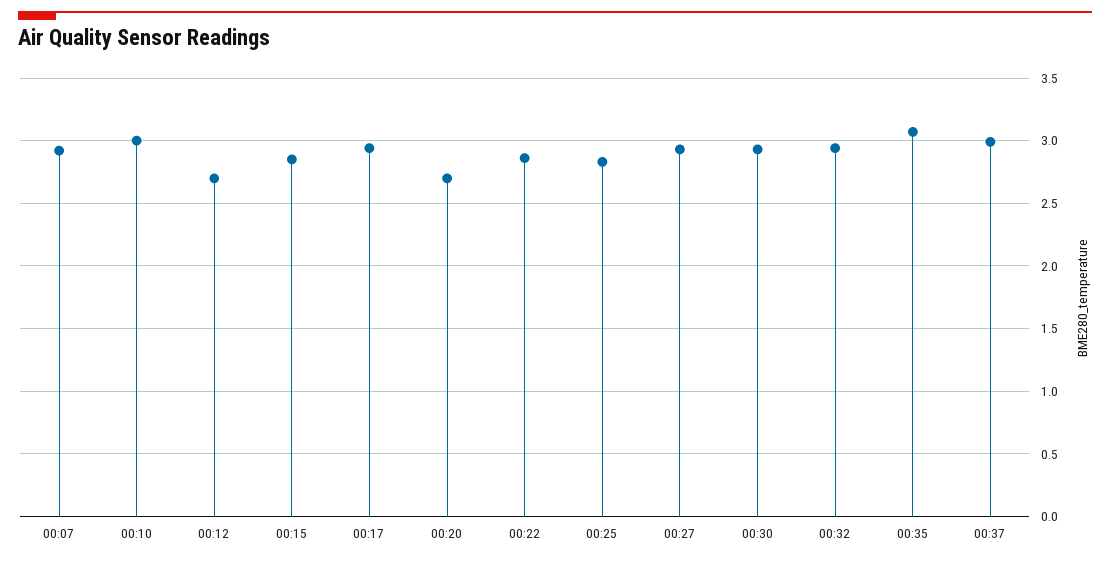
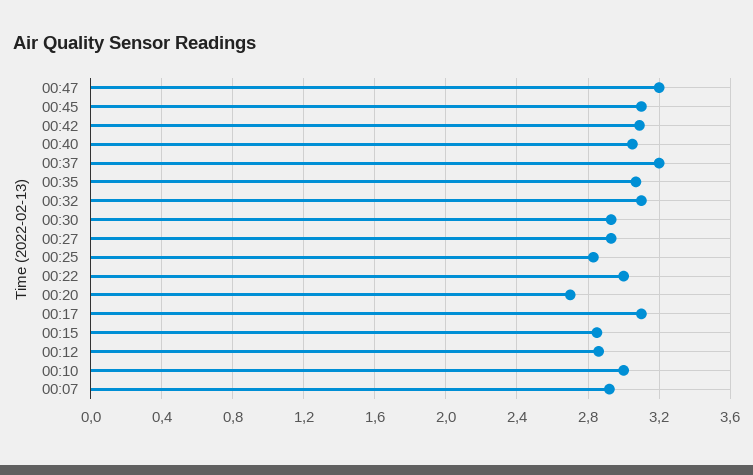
00:12: 2.7 -> 2.85
00:17: 2.95 -> 3.1
00:22: 2.85 -> 3
00:32: 2.95 -> 3.1
00:37: 3 -> 3.2
00:47: none -> 3.2
00:45: none -> 3.1
00:42: none -> 3.1
00:40: none -> 3.05

